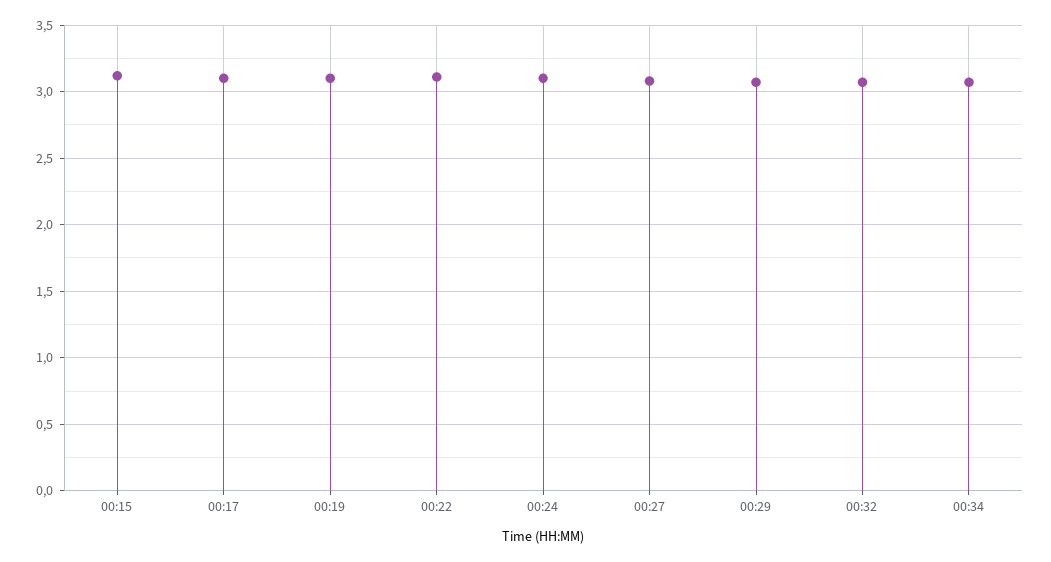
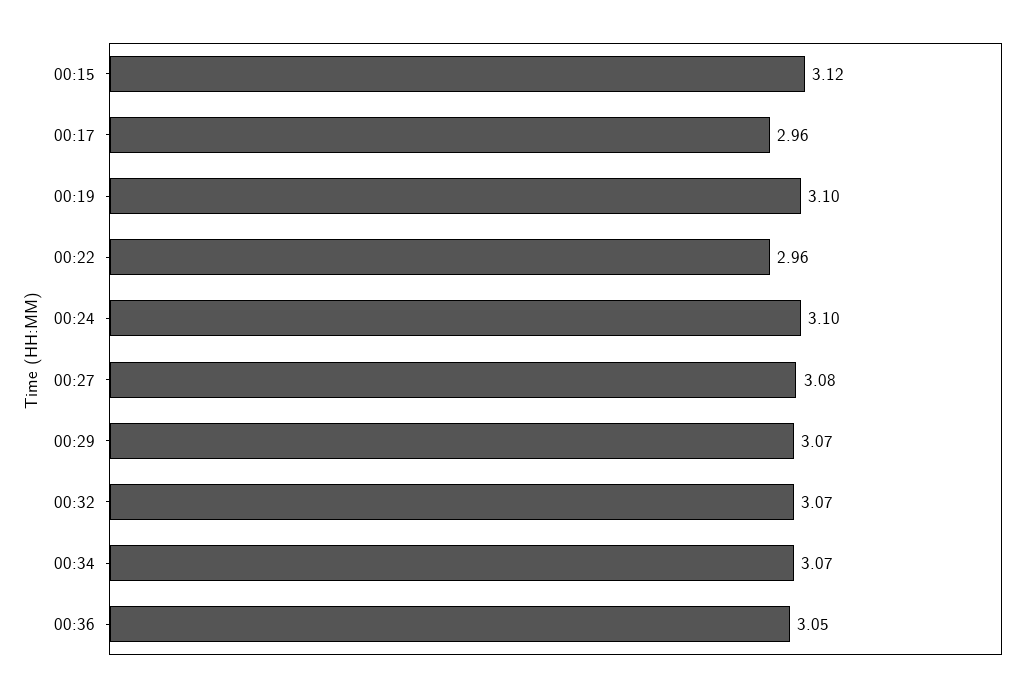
00:17: 3.1 -> 2.96
00:22: 3.1 -> 2.96
00:36: none -> 3.05

